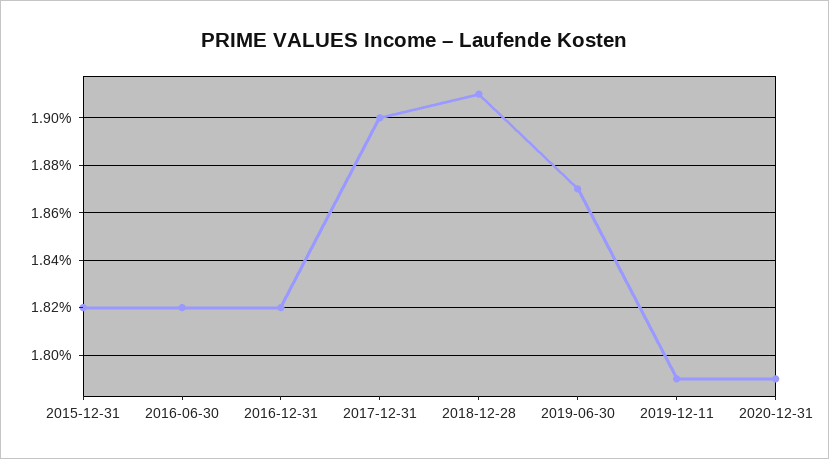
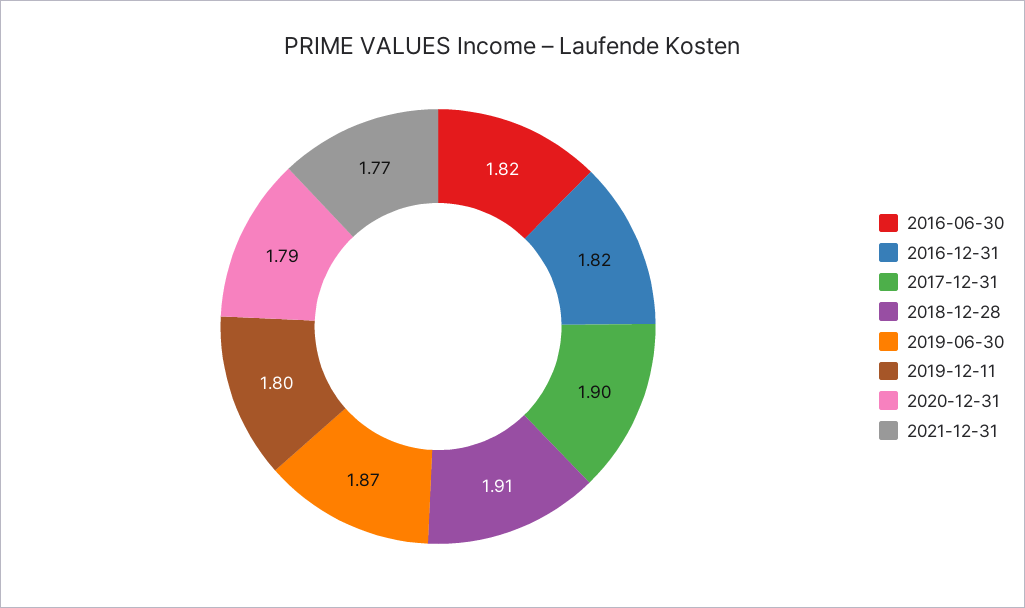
2015-12-31: 1.82 -> none
2019-12-11: 1.79 -> 1.8
2021-12-31: none -> 1.77

